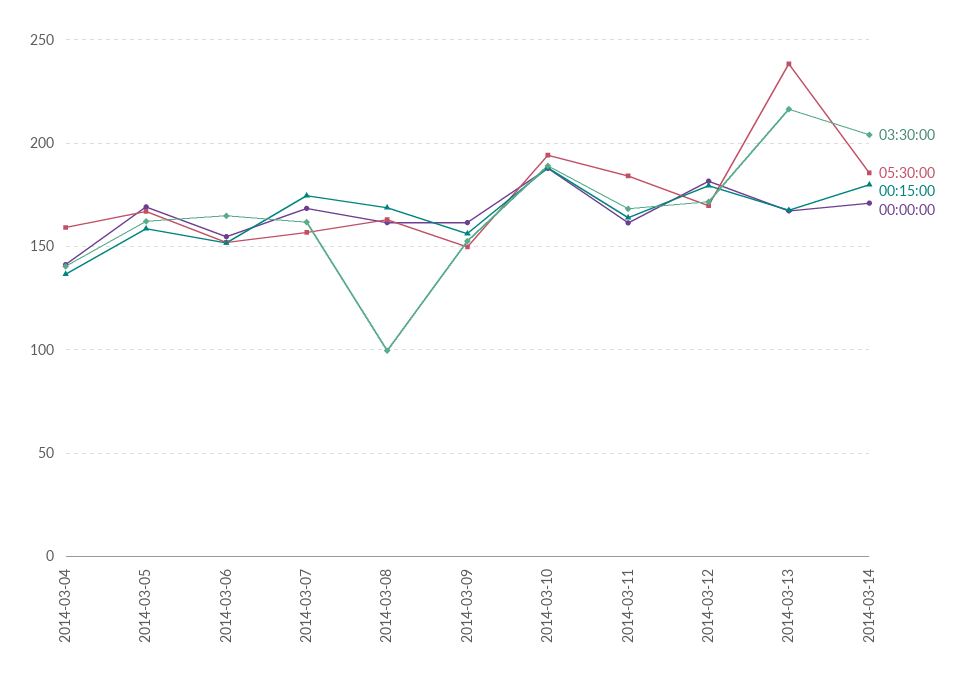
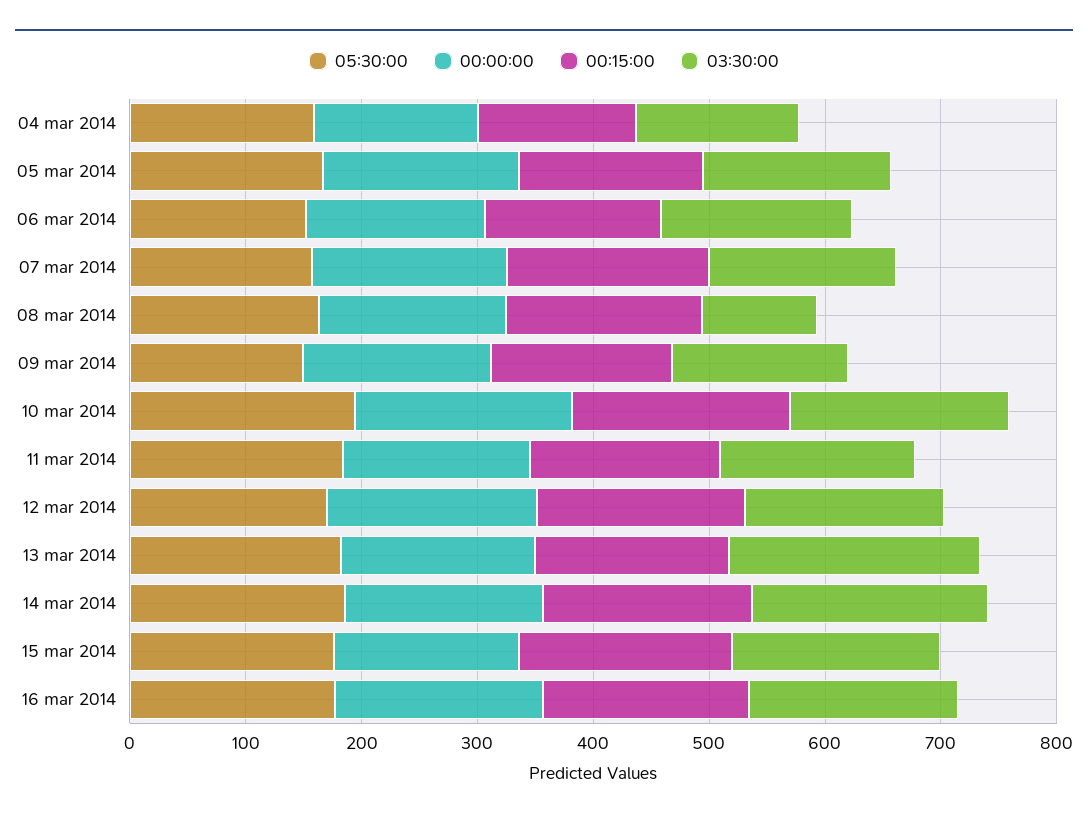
05:30:00, 2014-03-13: 240 -> 180
05:30:00, 15 mar 2014: none -> 180
00:00:00, 15 mar 2014: none -> 160
00:15:00, 15 mar 2014: none -> 180
03:30:00, 15 mar 2014: none -> 180
05:30:00, 16 mar 2014: none -> 180
00:00:00, 16 mar 2014: none -> 180
00:15:00, 16 mar 2014: none -> 180
03:30:00, 16 mar 2014: none -> 180

